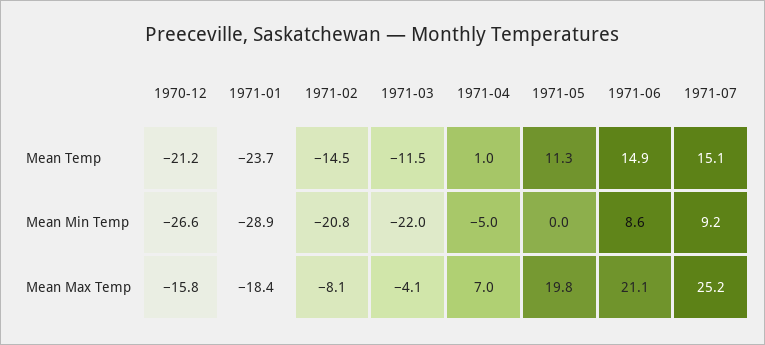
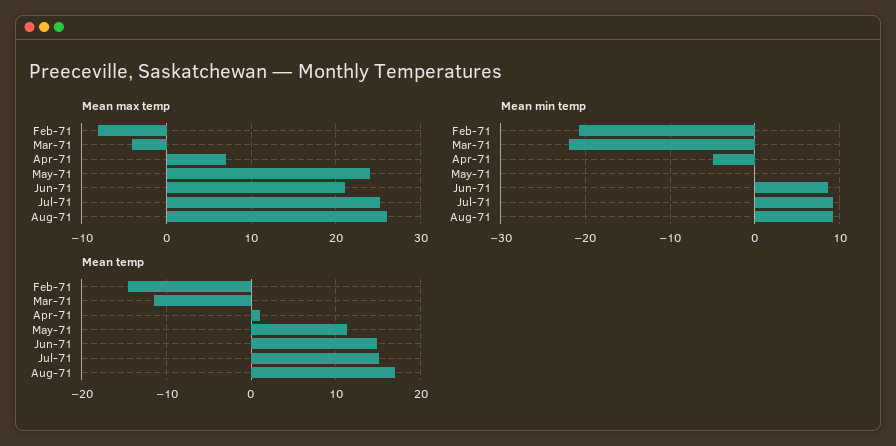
Mean Temp, 1970-12: -21.2 -> none
Mean Temp, 1971-01: -23.7 -> none
Mean Min Temp, 1970-12: -26.6 -> none
Mean Min Temp, 1971-01: -28.9 -> none
Mean Max Temp, 1970-12: -15.8 -> none
Mean Max Temp, 1971-01: -18.4 -> none
Mean Max Temp, 1971-05: 19.8 -> 24
Mean Max Temp, Aug-71: none -> 26
Mean Min Temp, Aug-71: none -> 9
Mean Temp, Aug-71: none -> 17

